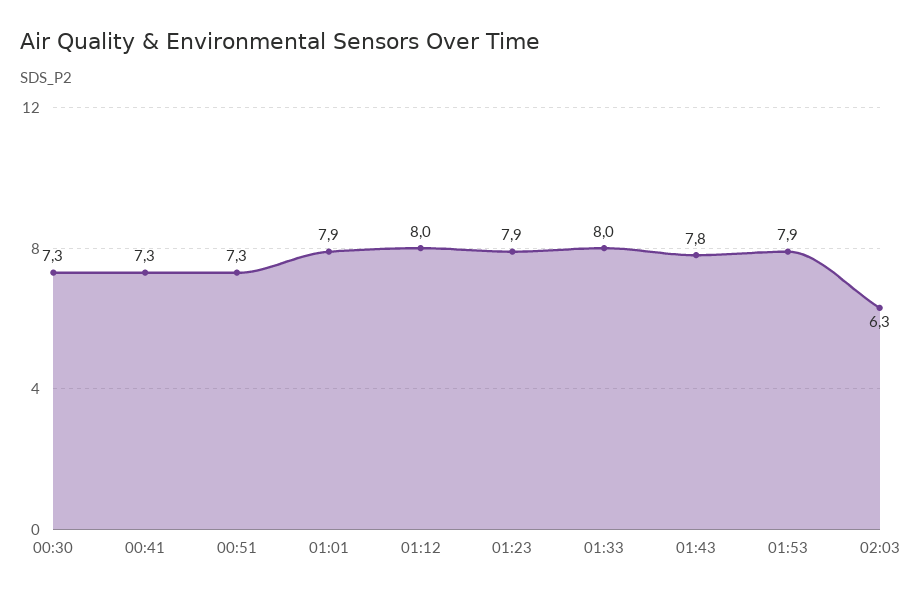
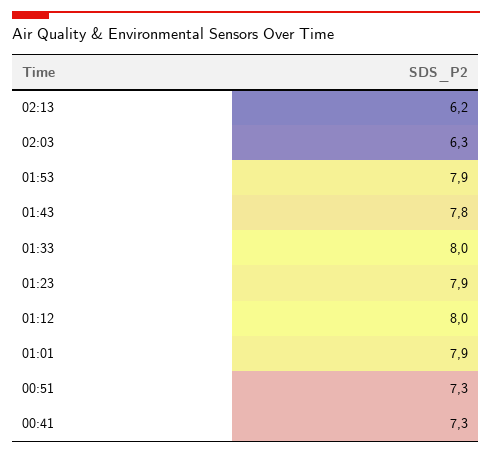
00:30: 7.3 -> none
02:13: none -> 6.2

